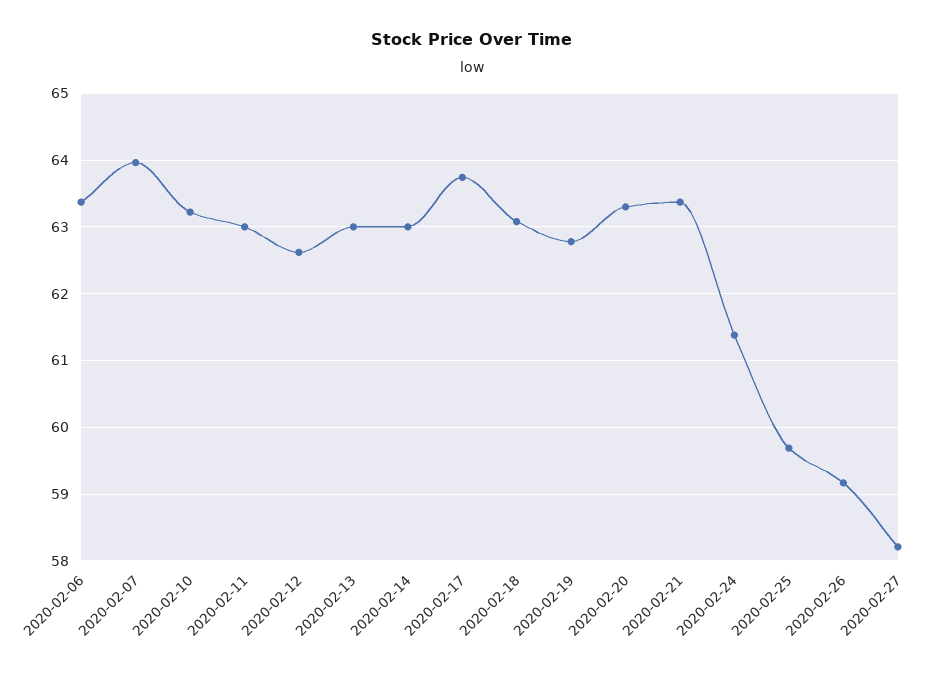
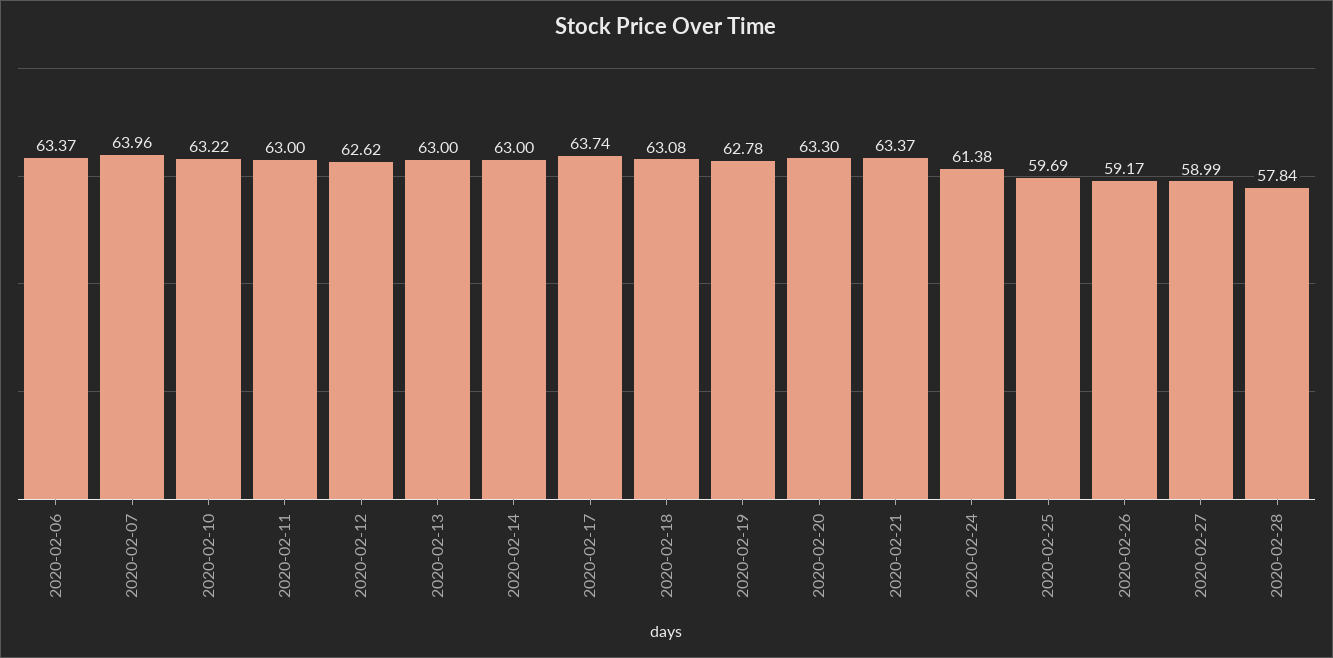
2020-02-27: 58.2 -> 58.99
2020-02-28: none -> 57.84

